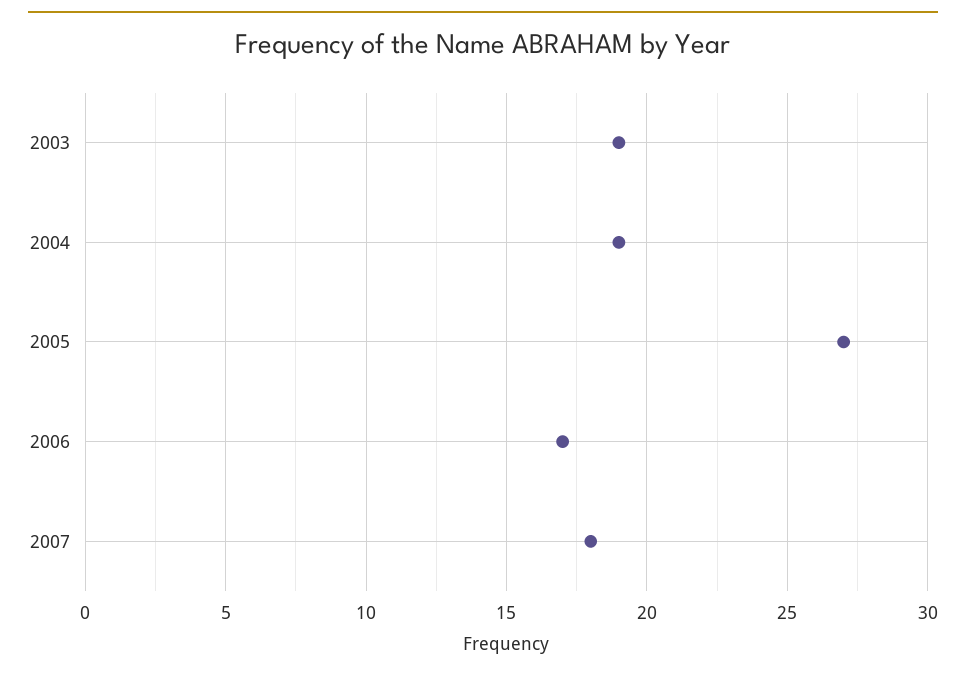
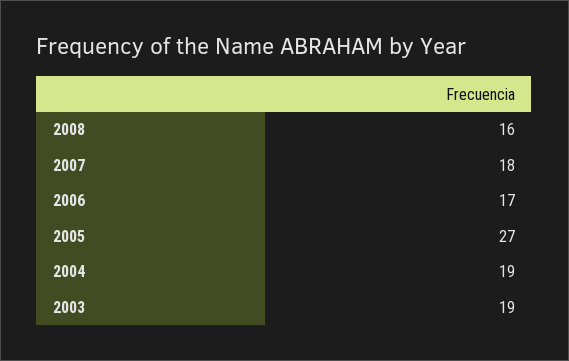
2008: none -> 16

